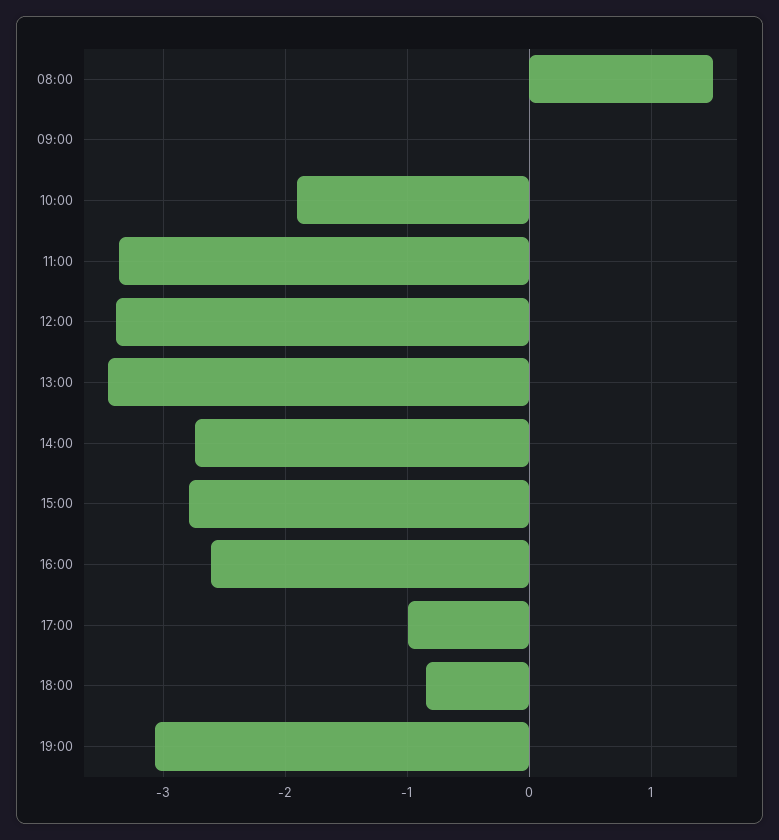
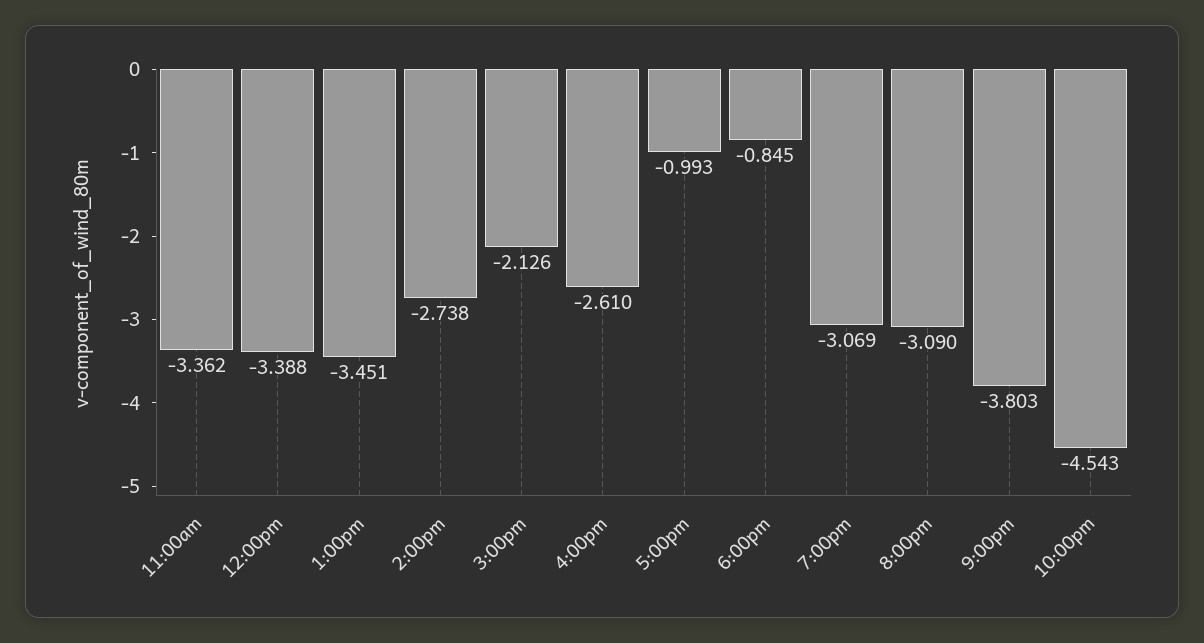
08:00: 1.5 -> none
09:00: 0 -> none
10:00: -1.9 -> none
15:00: -2.8 -> -2.126
8:00pm: none -> -3.09
9:00pm: none -> -3.803
10:00pm: none -> -4.543

